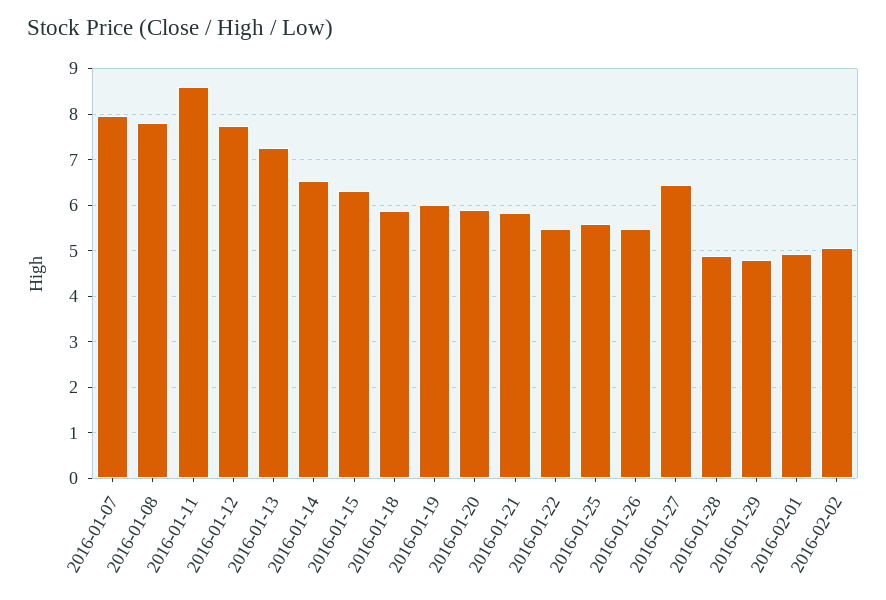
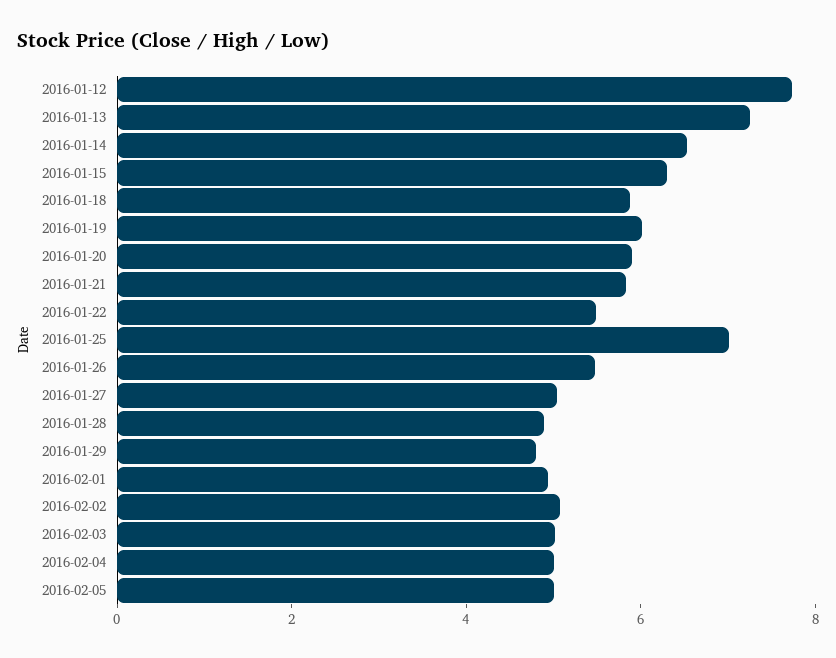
2016-01-07: 8 -> none
2016-01-08: 7.8 -> none
2016-01-11: 8.6 -> none
2016-01-25: 5.6 -> 7
2016-01-27: 6.4 -> 5
2016-02-03: none -> 5
2016-02-04: none -> 5
2016-02-05: none -> 5

